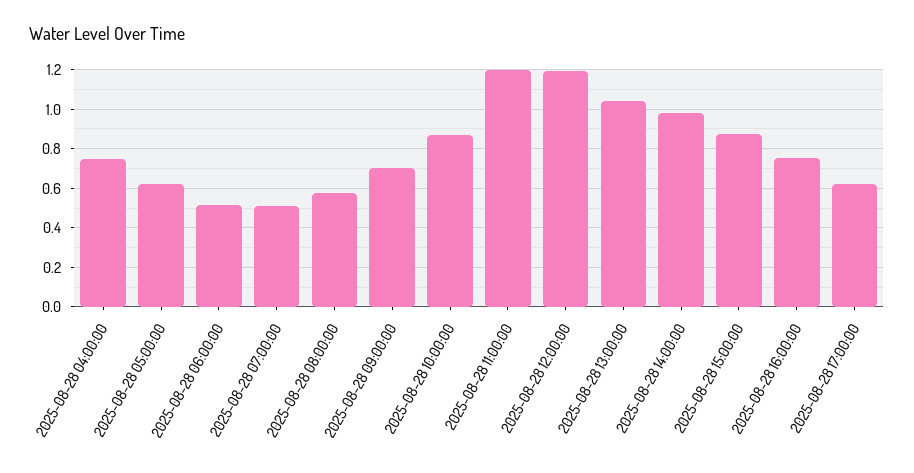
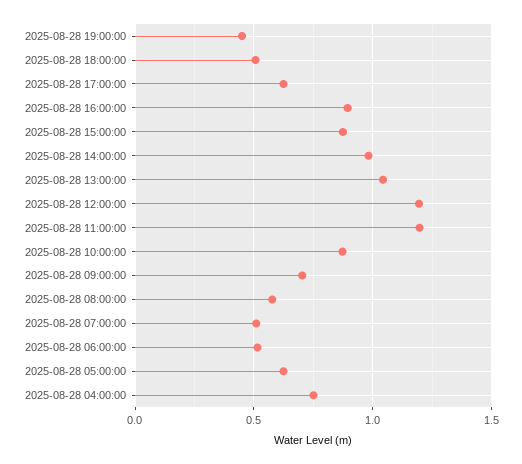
2025-08-28 16:00:00: 0.75 -> 0.9
2025-08-28 19:00:00: none -> 0.45
2025-08-28 18:00:00: none -> 0.5

